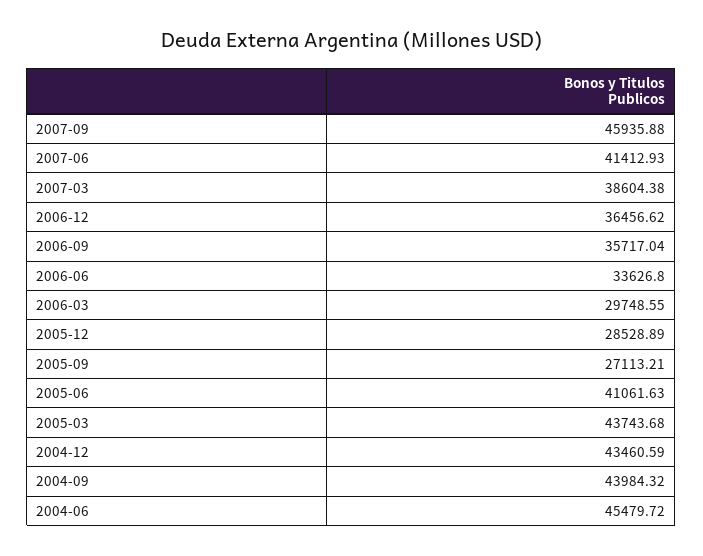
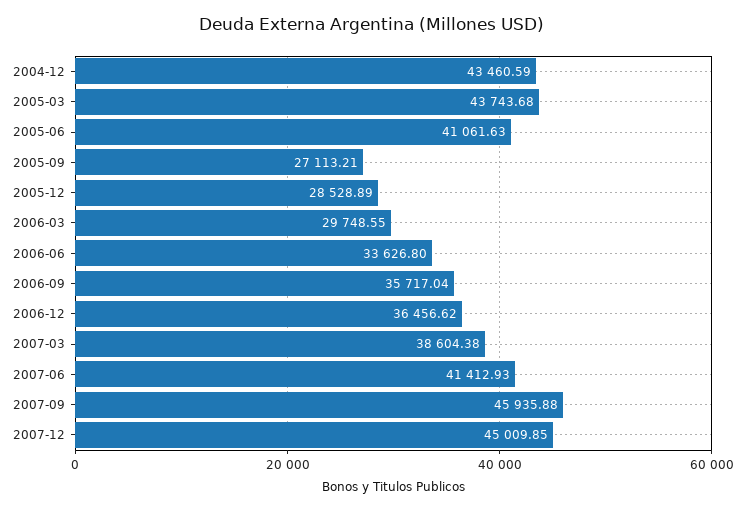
2004-09: 43984.32 -> none
2004-06: 45479.72 -> none
2007-12: none -> 45009.85

